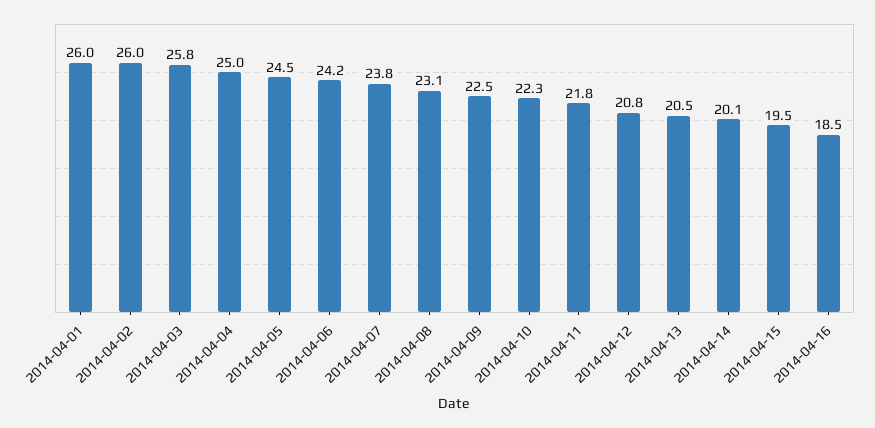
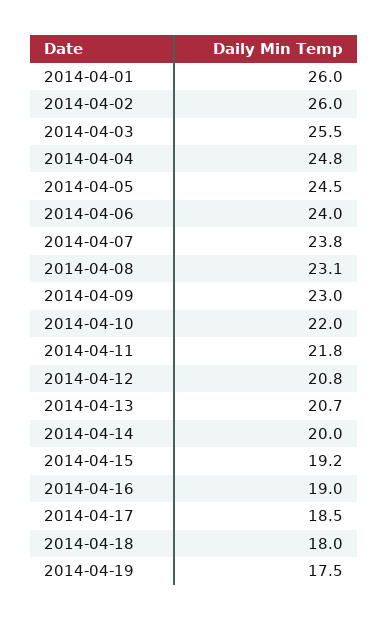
2014-04-03: 25.8 -> 25.5
2014-04-04: 25 -> 24.8
2014-04-06: 24.2 -> 24
2014-04-09: 22.5 -> 23
2014-04-10: 22.3 -> 22
2014-04-13: 20.5 -> 20.7
2014-04-14: 20.1 -> 20
2014-04-15: 19.5 -> 19.2
2014-04-16: 18.5 -> 19
2014-04-17: none -> 18.5
2014-04-18: none -> 18
2014-04-19: none -> 17.5

